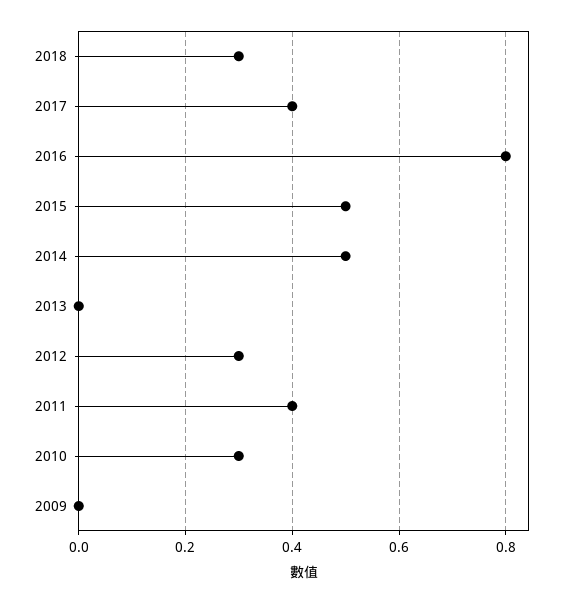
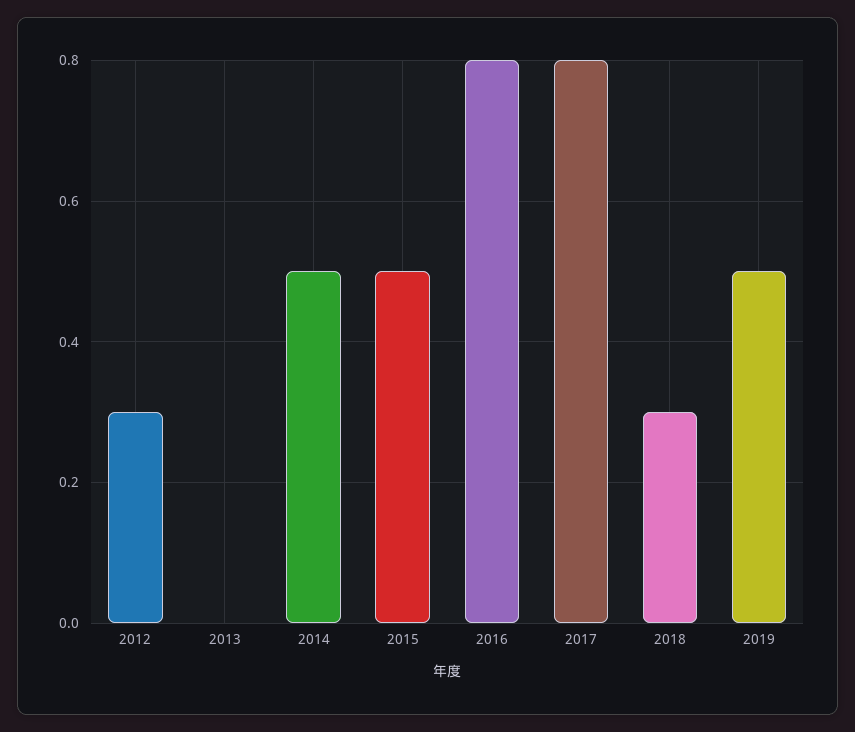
2017: 0.4 -> 0.8
2011: 0.4 -> none
2010: 0.3 -> none
2009: 0 -> none
2019: none -> 0.5

